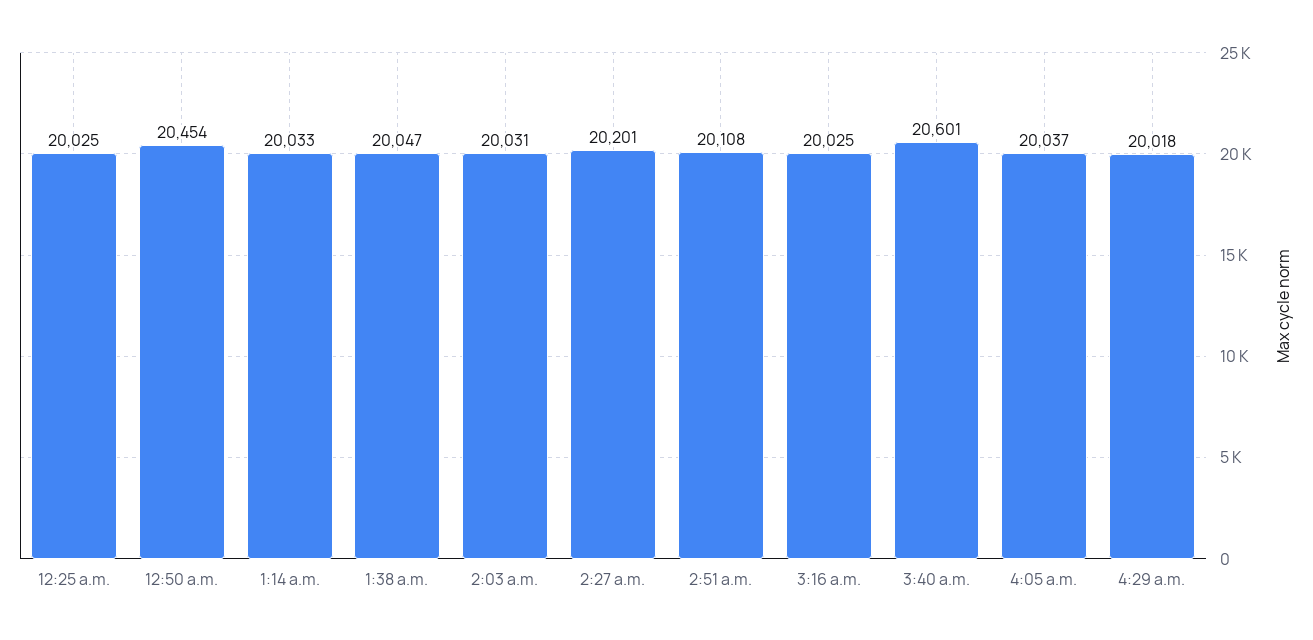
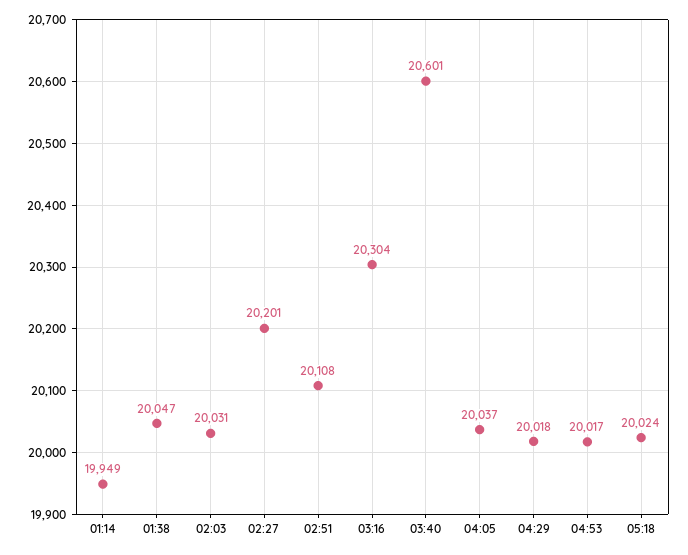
12:25 a.m.: 20025 -> none
12:50 a.m.: 20454 -> none
1:14 a.m.: 20033 -> 19949
3:16 a.m.: 20025 -> 20304
04:53: none -> 20017
05:18: none -> 20024

